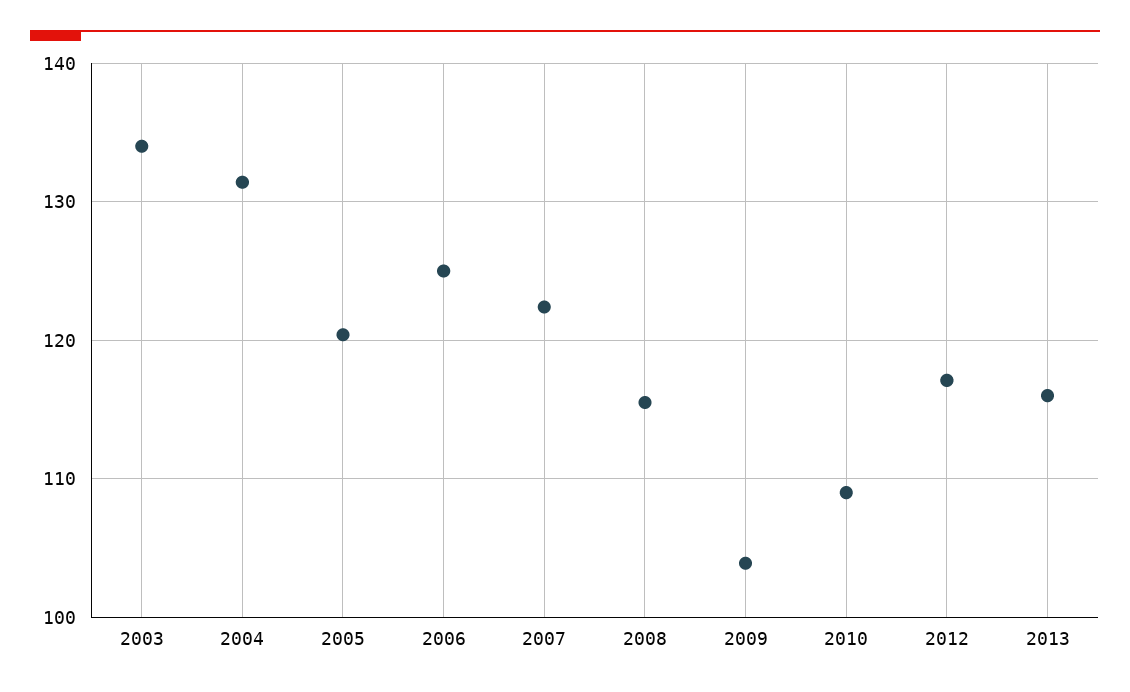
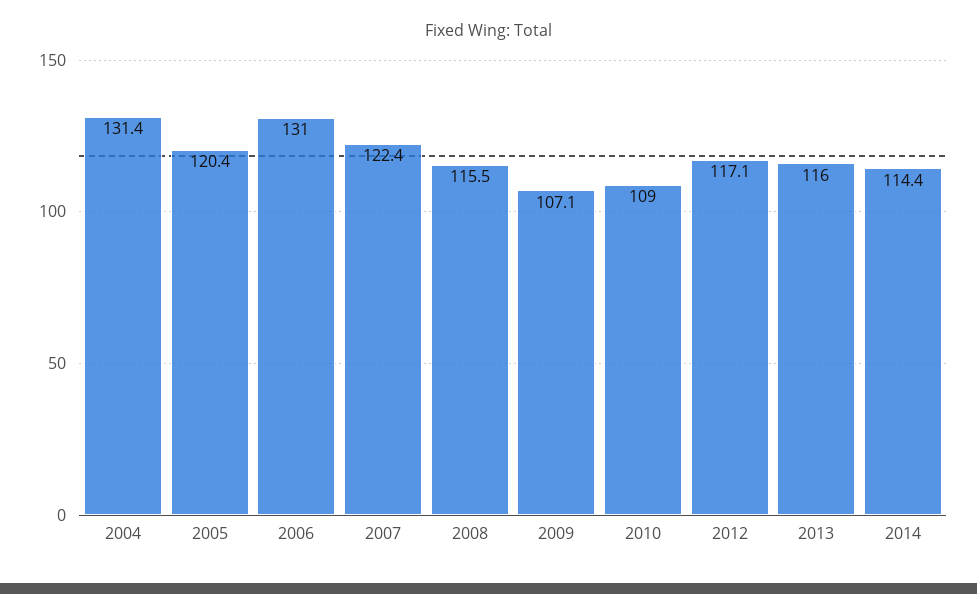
2003: 134 -> none
2006: 125 -> 131
2009: 104 -> 107.1
2014: none -> 114.4

